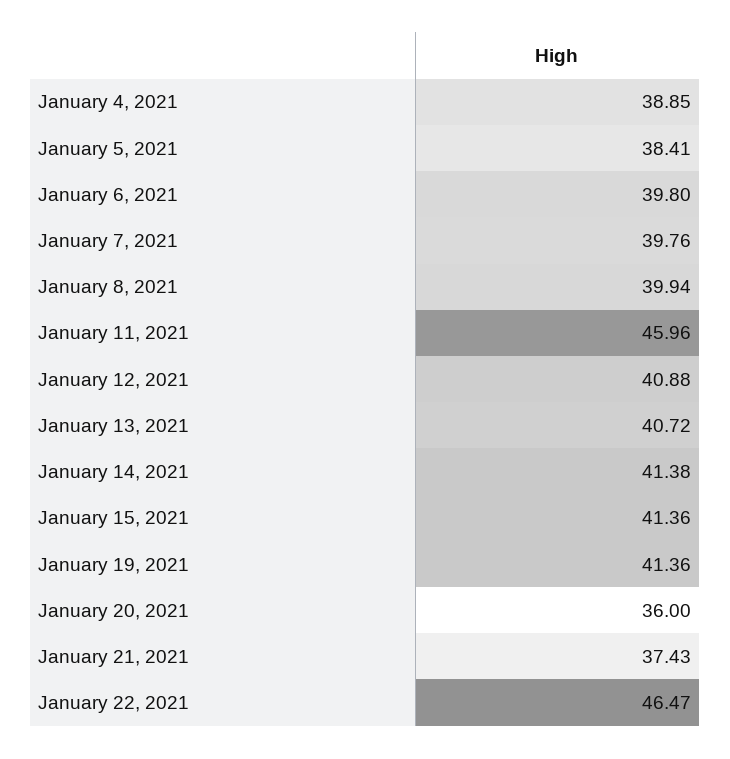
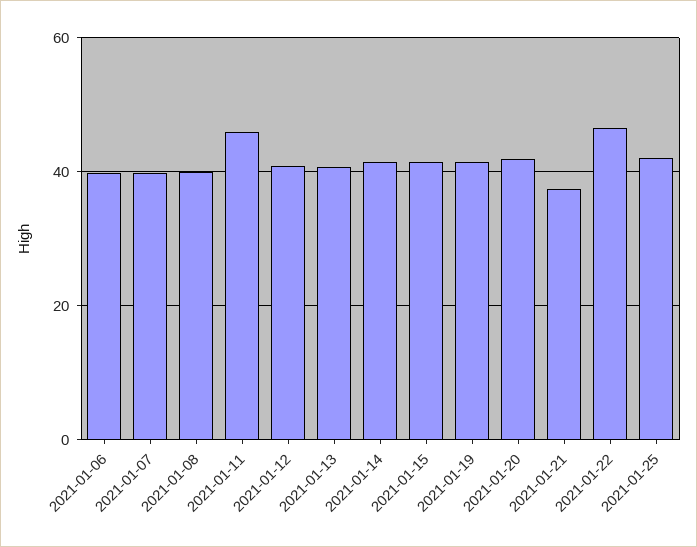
January 4, 2021: 38.85 -> none
January 5, 2021: 38.41 -> none
January 20, 2021: 36 -> 42
2021-01-25: none -> 42

